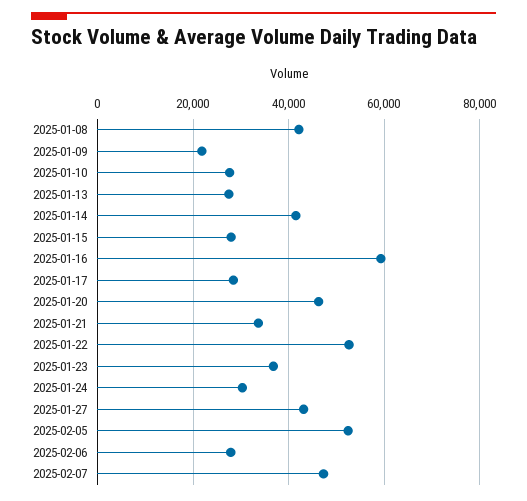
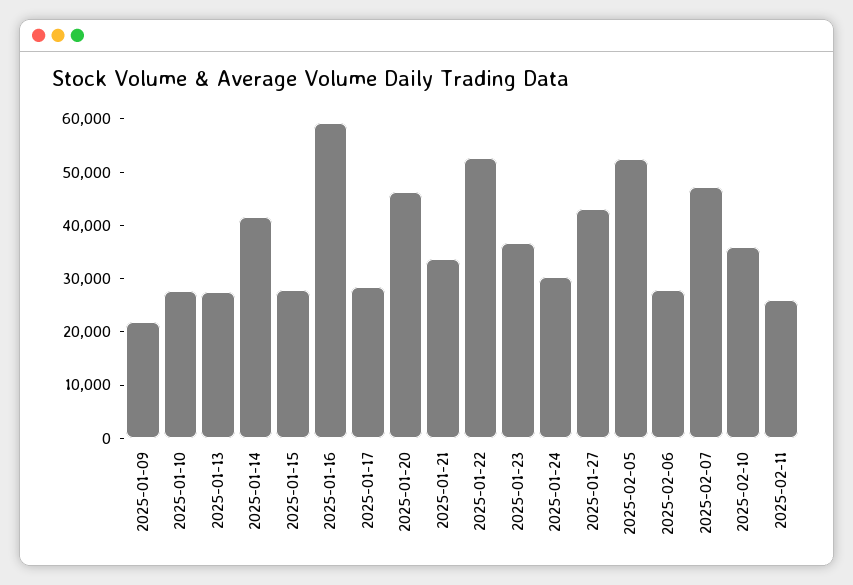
2025-01-08: 42000 -> none
2025-02-10: none -> 36000
2025-02-11: none -> 26000

